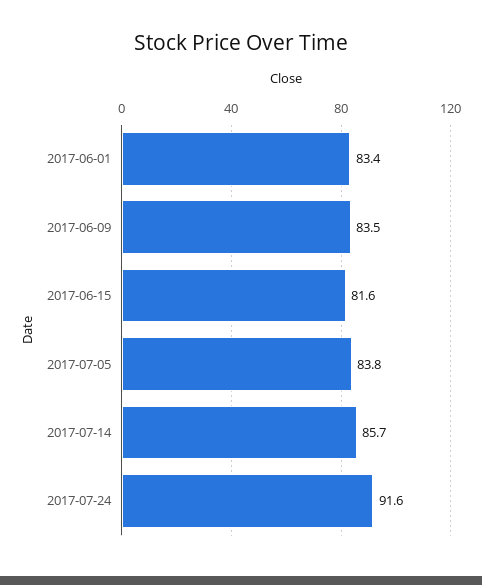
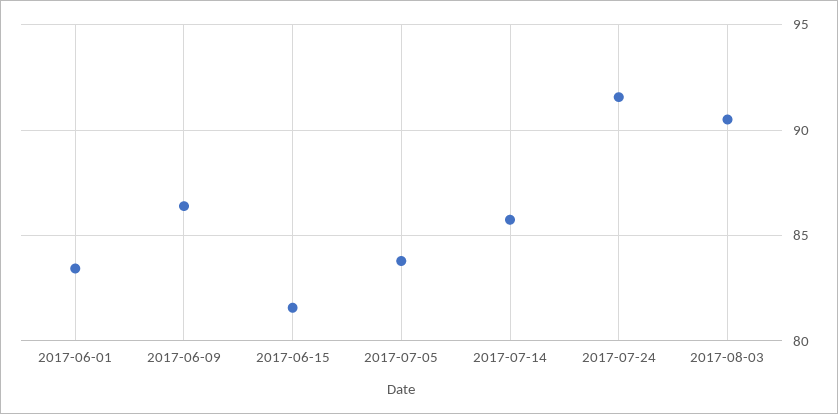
2017-06-09: 83.5 -> 86.5
2017-08-03: none -> 90.5

